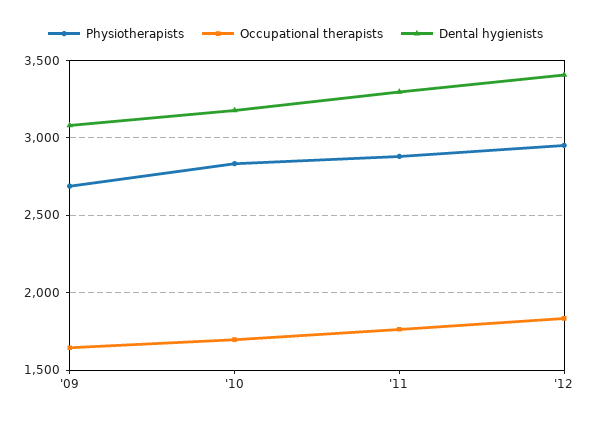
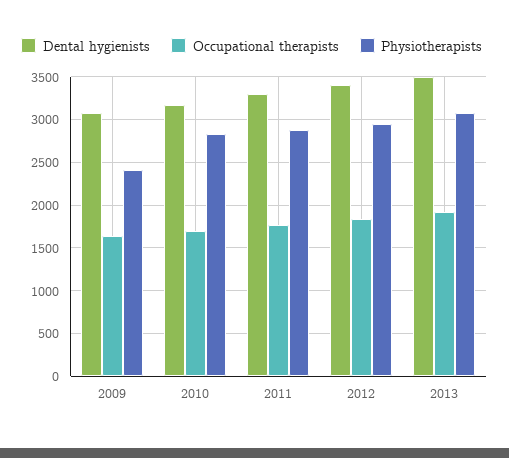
Physiotherapists, '09: 2700 -> 2400
Dental hygienists, 2013: none -> 3500
Occupational therapists, 2013: none -> 1900
Physiotherapists, 2013: none -> 3100

